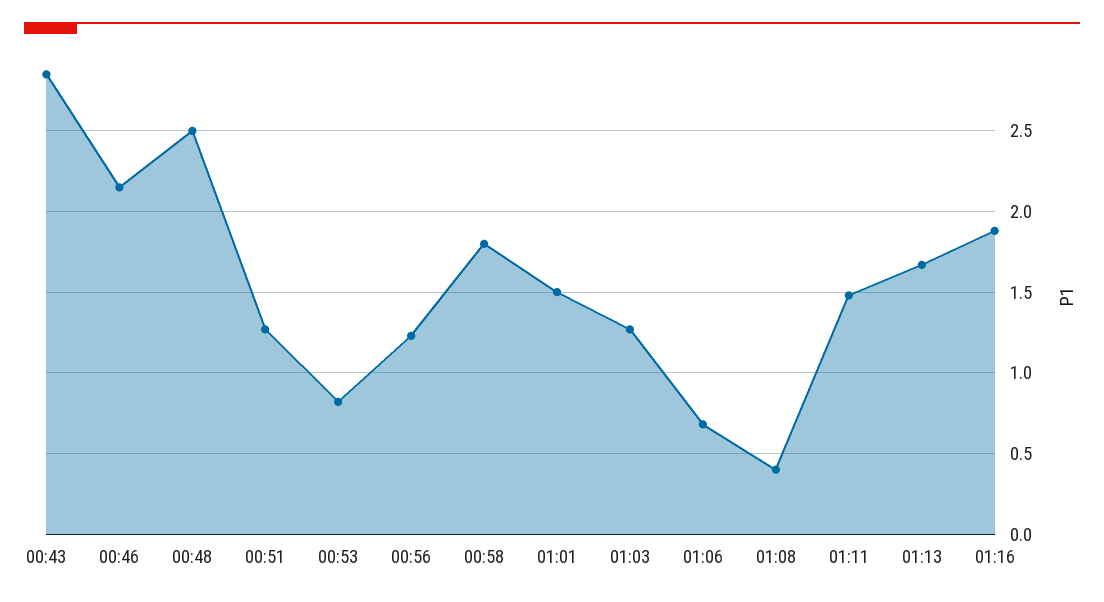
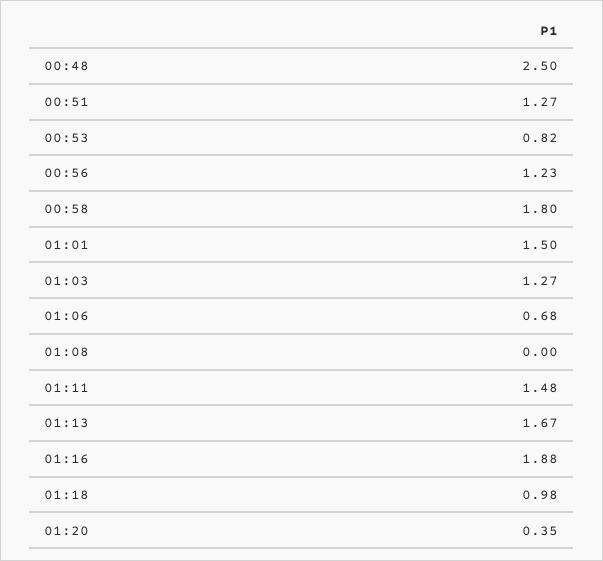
00:43: 2.85 -> none
00:46: 2.15 -> none
01:08: 0.4 -> 0
01:18: none -> 0.98
01:20: none -> 0.35

